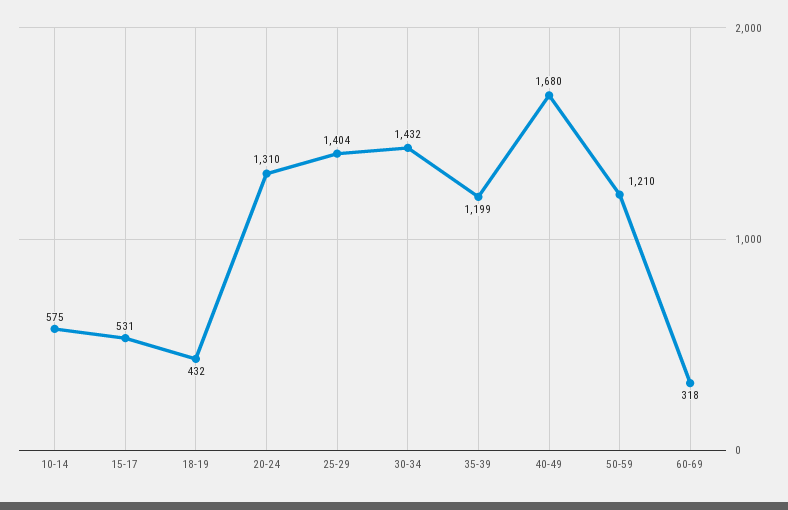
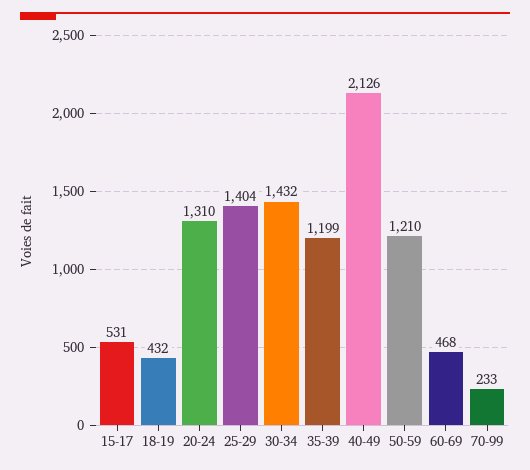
10-14: 575 -> none
40-49: 1680 -> 2126
60-69: 318 -> 468
70-99: none -> 233

